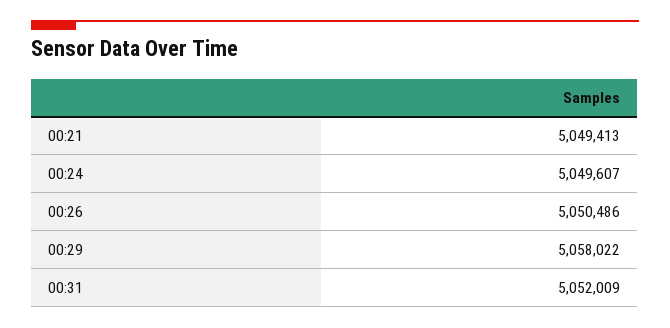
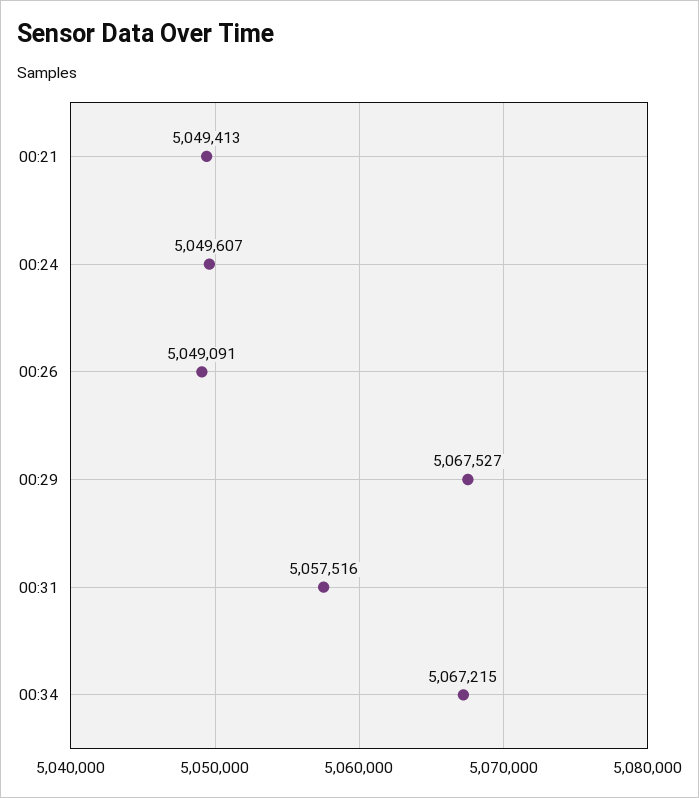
00:26: 5050486 -> 5049091
00:29: 5058022 -> 5067527
00:31: 5052009 -> 5057516
00:34: none -> 5067215

